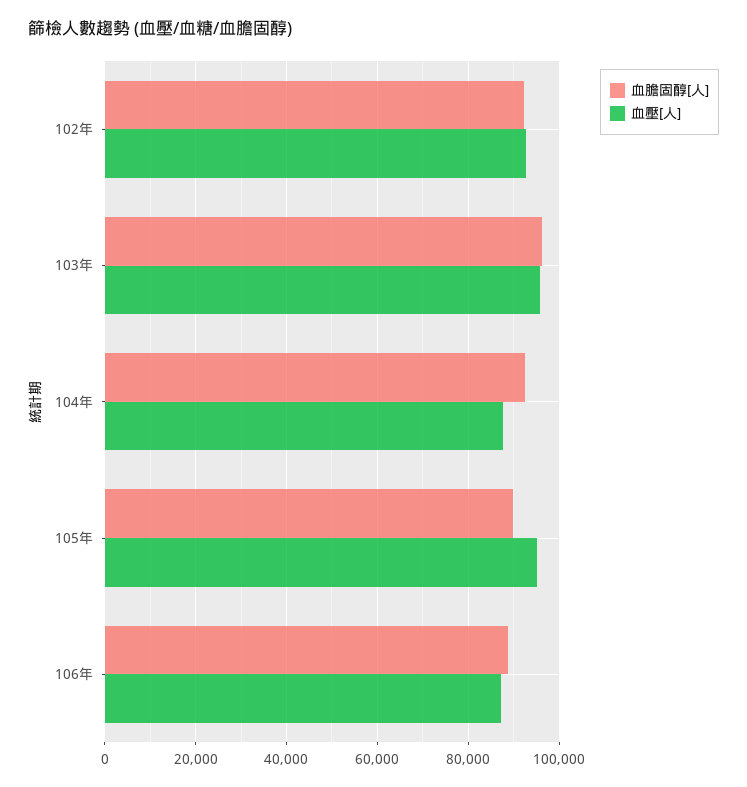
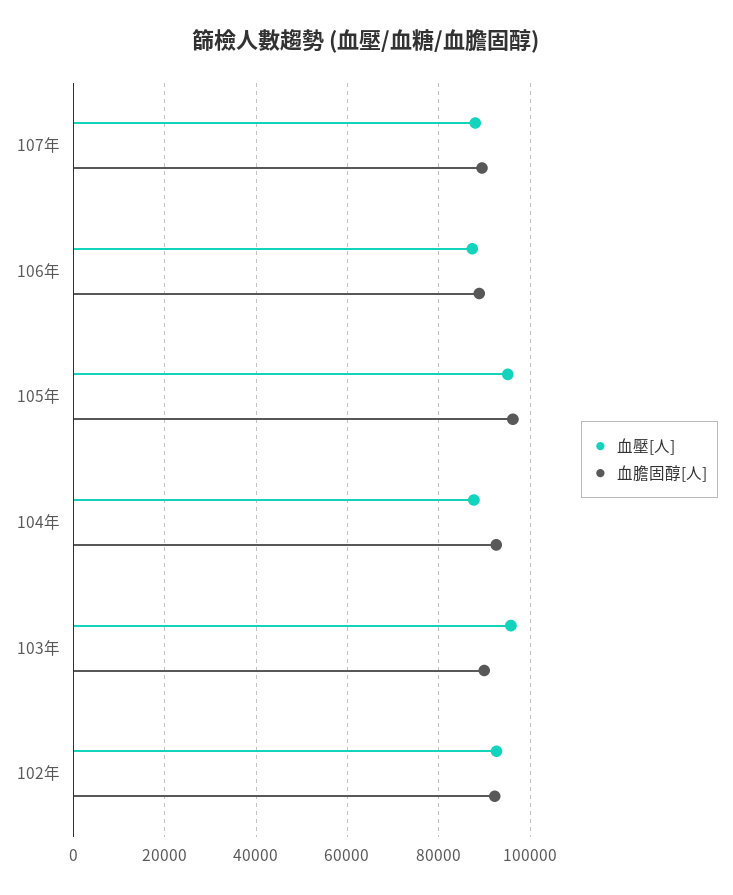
血膽固醇[人], 103年: 96000 -> 90000
血膽固醇[人], 105年: 90000 -> 96000
血壓[人], 107年: none -> 88000
血膽固醇[人], 107年: none -> 90000

